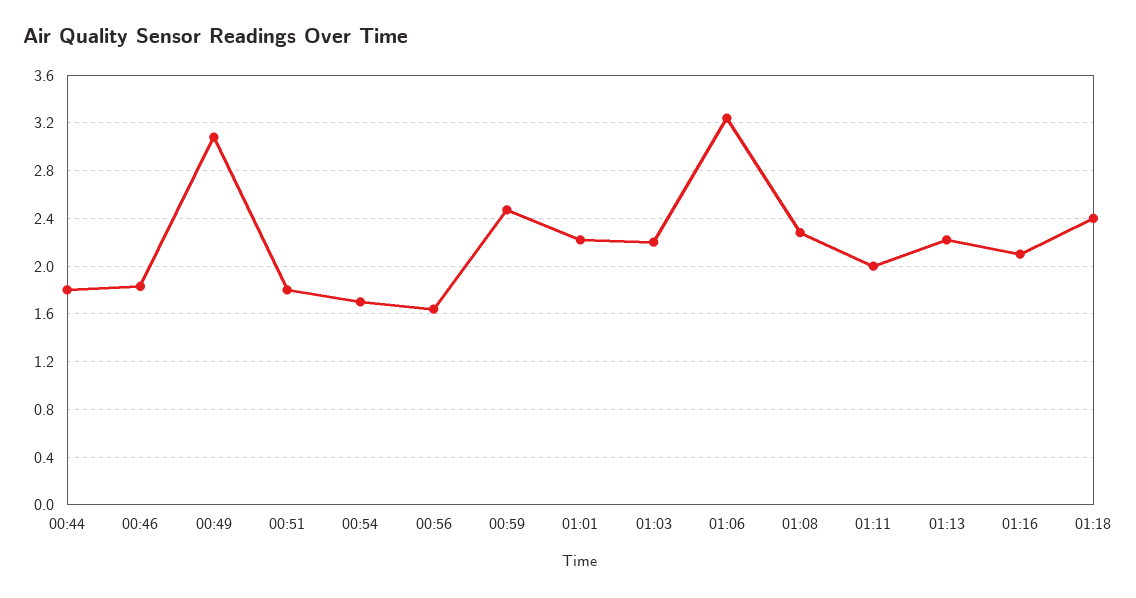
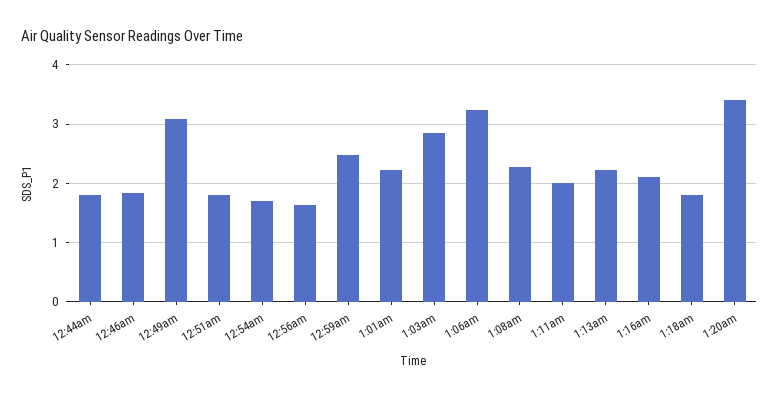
01:03: 2.2 -> 2.8
01:18: 2.4 -> 1.8
1:20am: none -> 3.4

